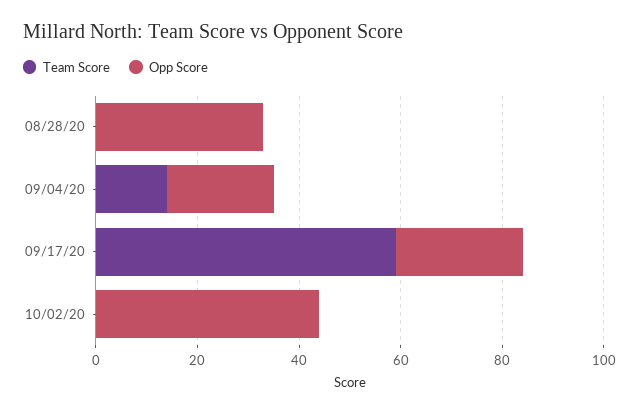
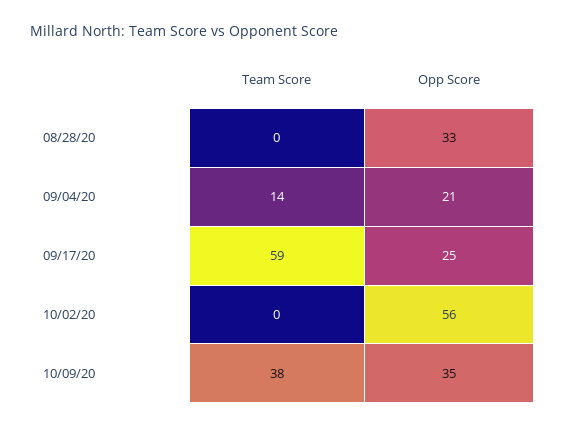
Opp Score, 10/02/20: 45 -> 56
Team Score, 10/09/20: none -> 38
Opp Score, 10/09/20: none -> 35

